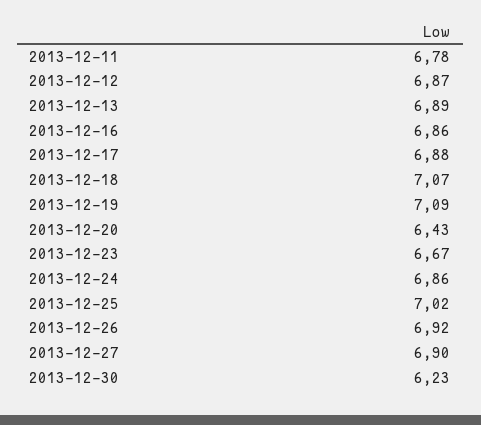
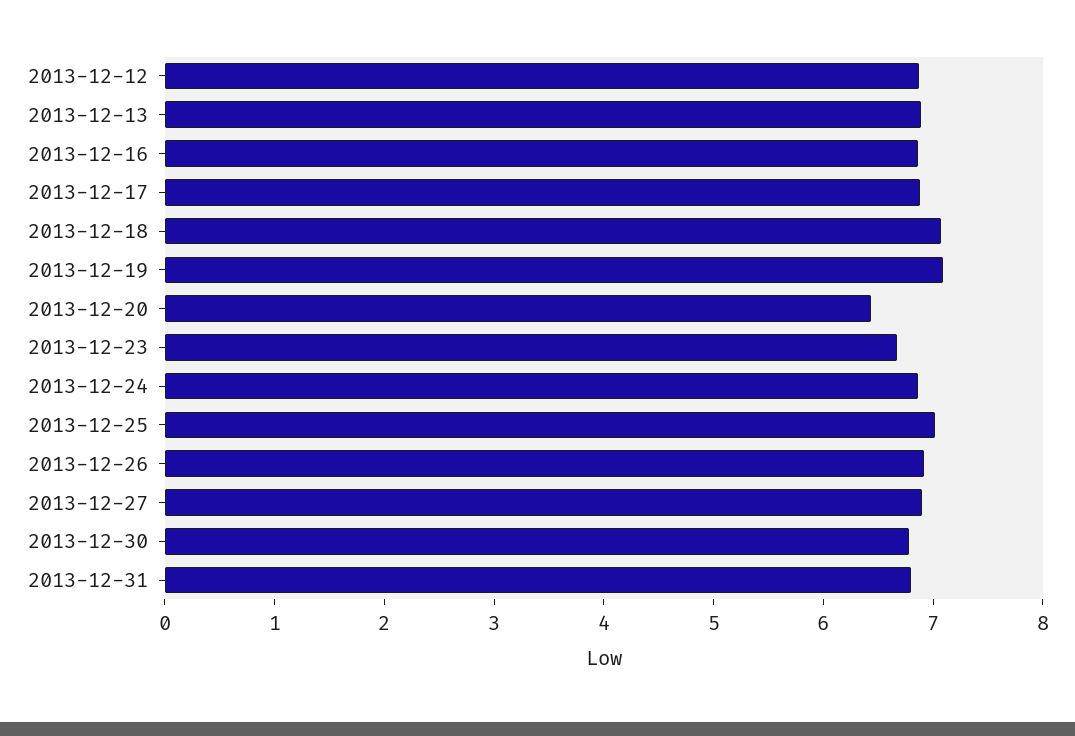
2013-12-11: 6.78 -> none
2013-12-30: 6.23 -> 6.8
2013-12-31: none -> 6.8

